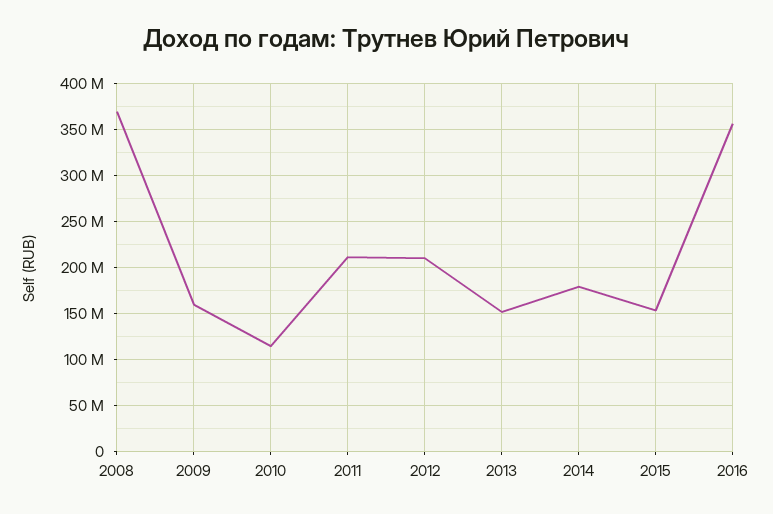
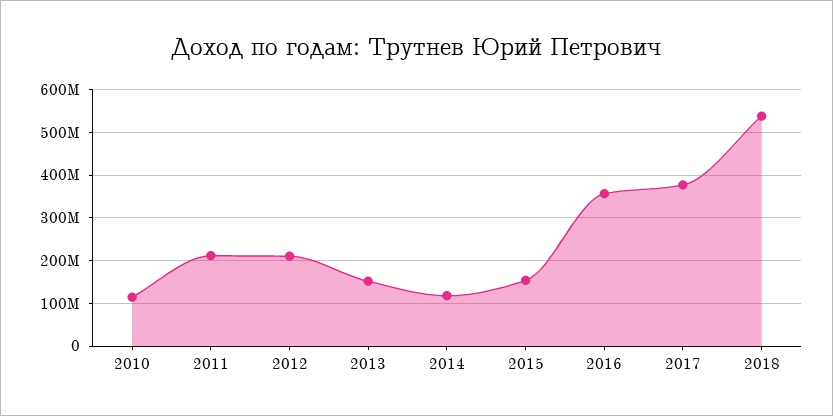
2008: 370000000 -> none
2009: 160000000 -> none
2014: 180000000 -> 120000000
2017: none -> 380000000
2018: none -> 540000000

